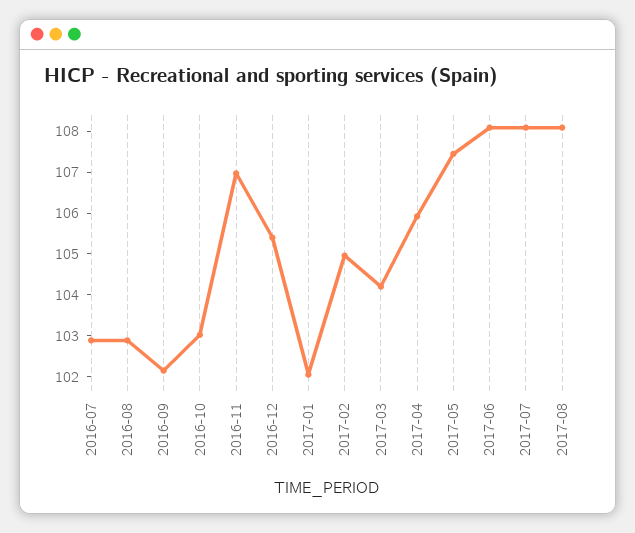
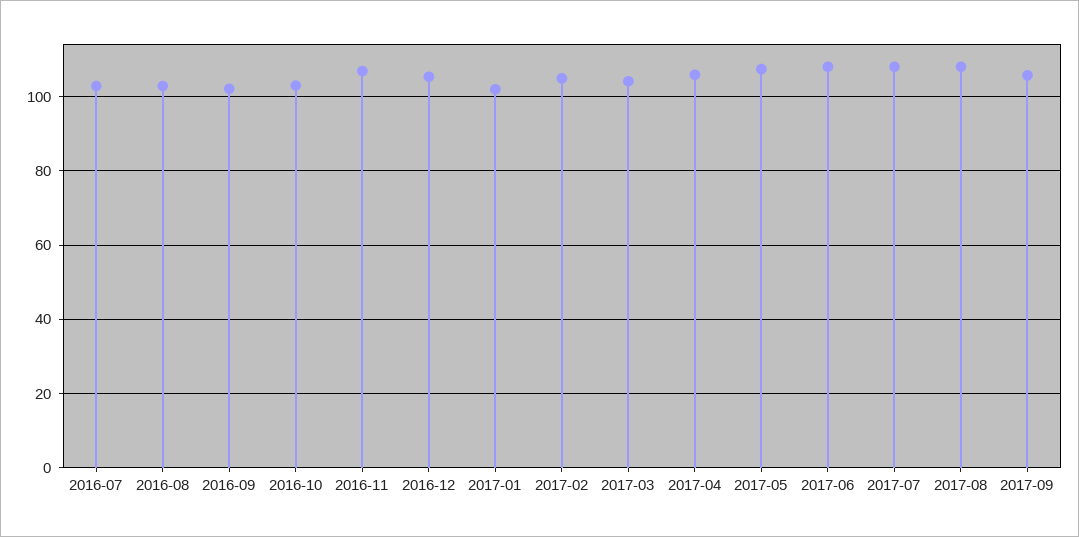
2017-09: none -> 106

